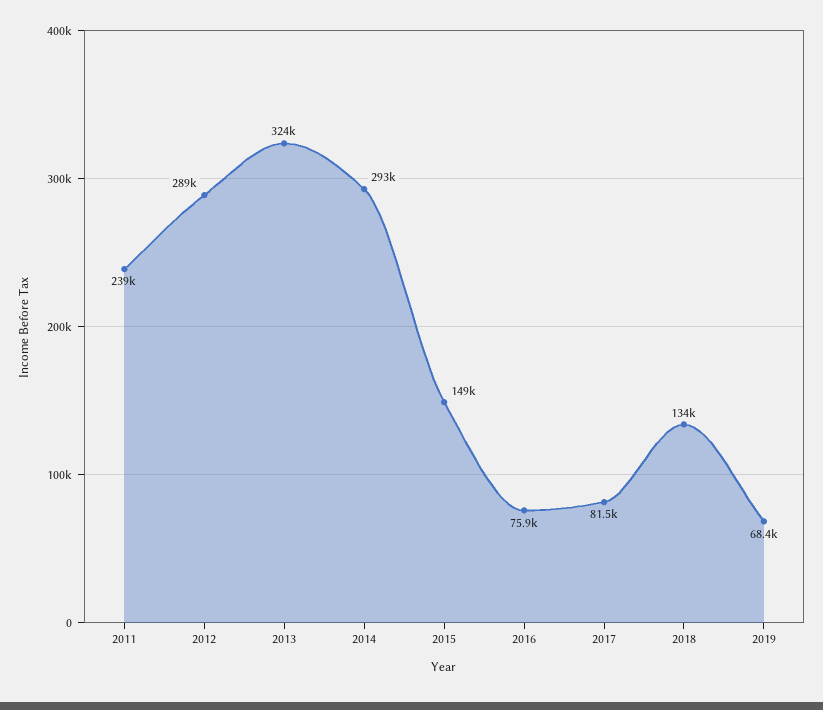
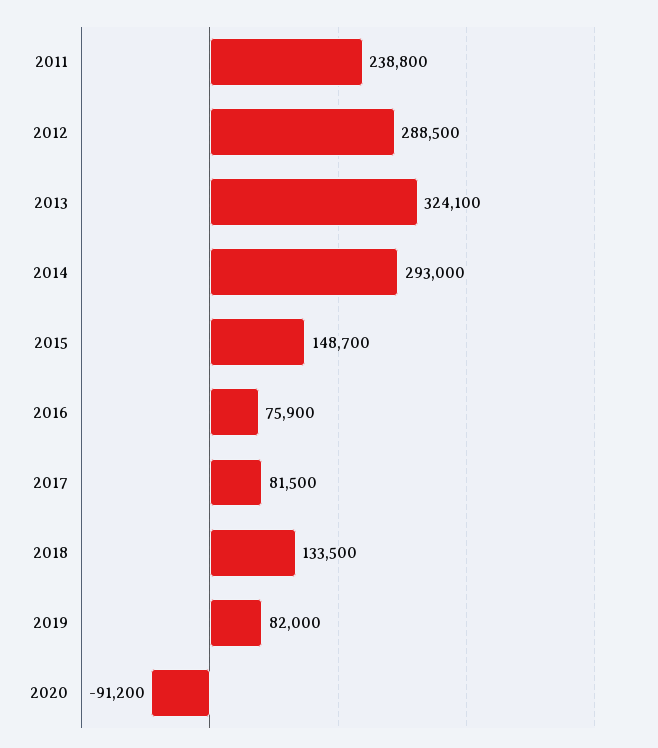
2019: 68400 -> 82000
2020: none -> -91200

